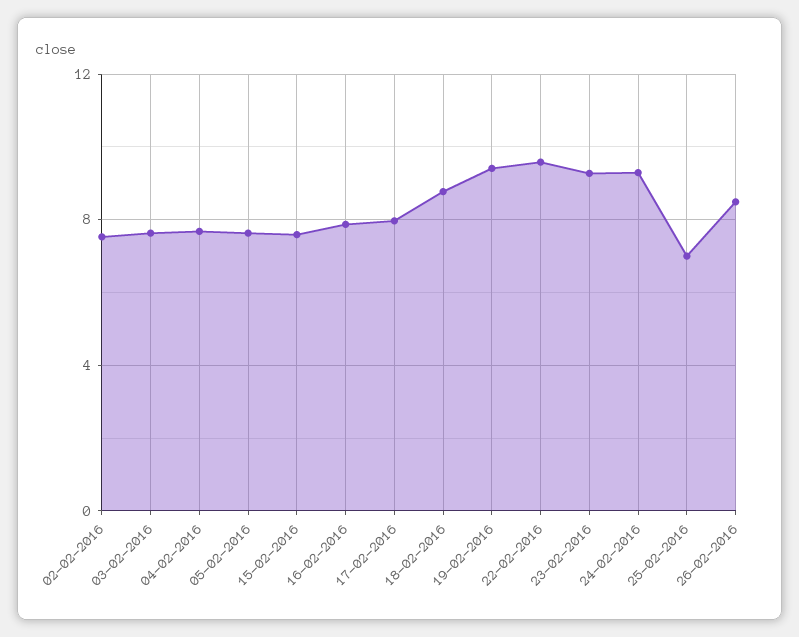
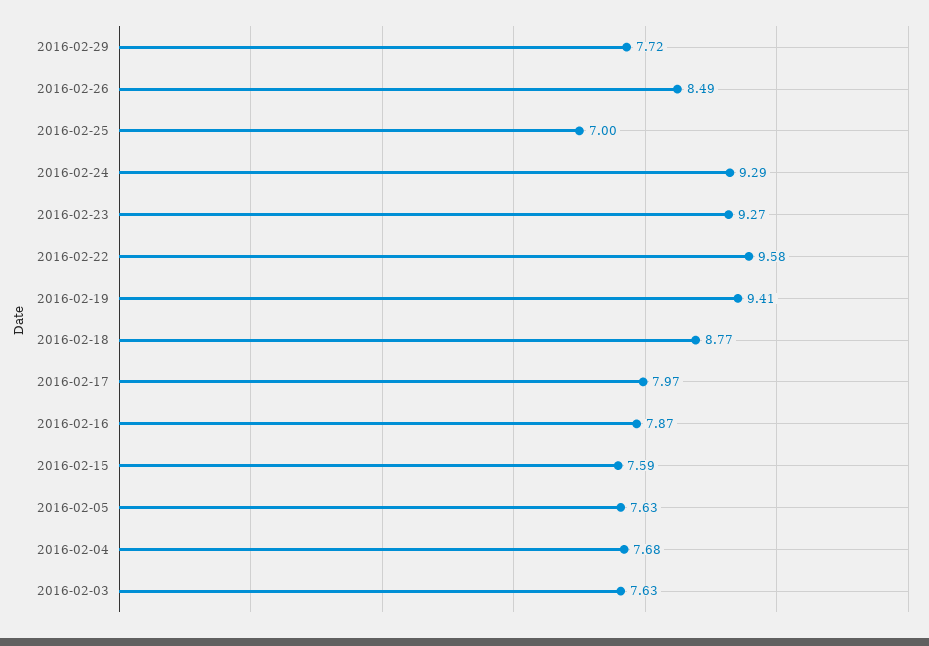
02-02-2016: 7.5 -> none
2016-02-29: none -> 7.72

